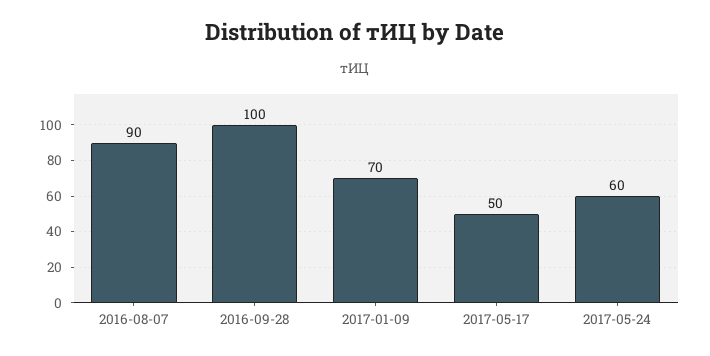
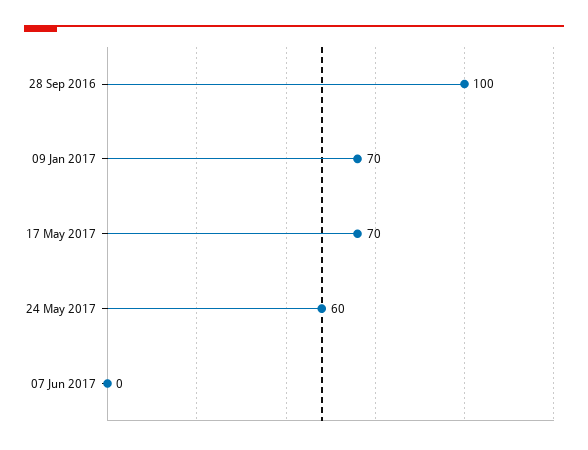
2016-08-07: 90 -> none
2017-05-17: 50 -> 70
07 Jun 2017: none -> 0

